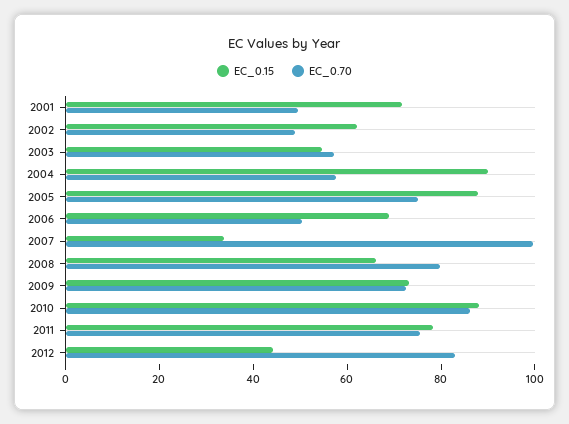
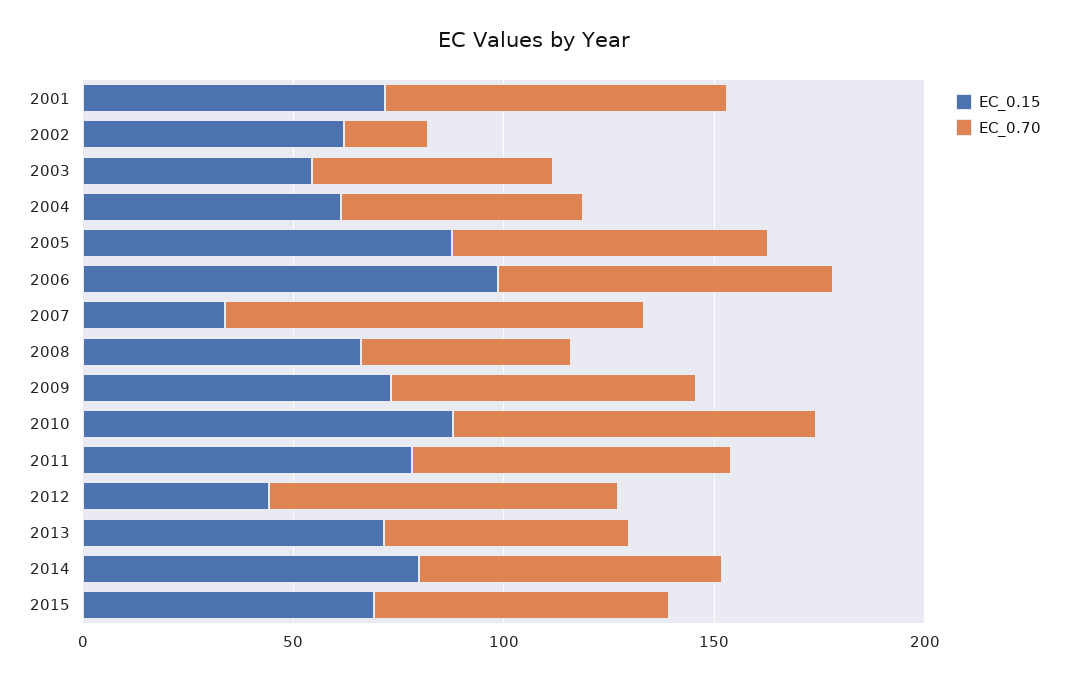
EC_0.70, 2001: 50 -> 80
EC_0.70, 2002: 50 -> 20
EC_0.15, 2004: 90 -> 60
EC_0.15, 2006: 70 -> 100
EC_0.70, 2006: 50 -> 80
EC_0.70, 2008: 80 -> 50
EC_0.15, 2013: none -> 70
EC_0.70, 2013: none -> 60
EC_0.15, 2014: none -> 80
EC_0.70, 2014: none -> 70
EC_0.15, 2015: none -> 70
EC_0.70, 2015: none -> 70

